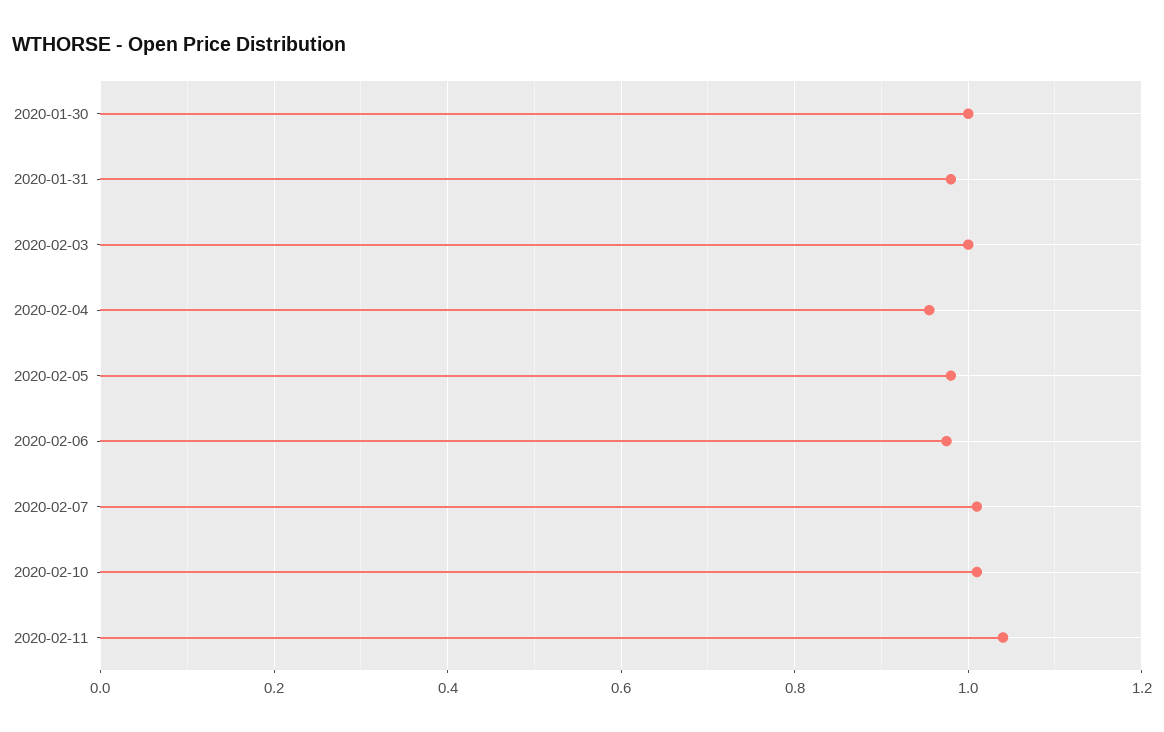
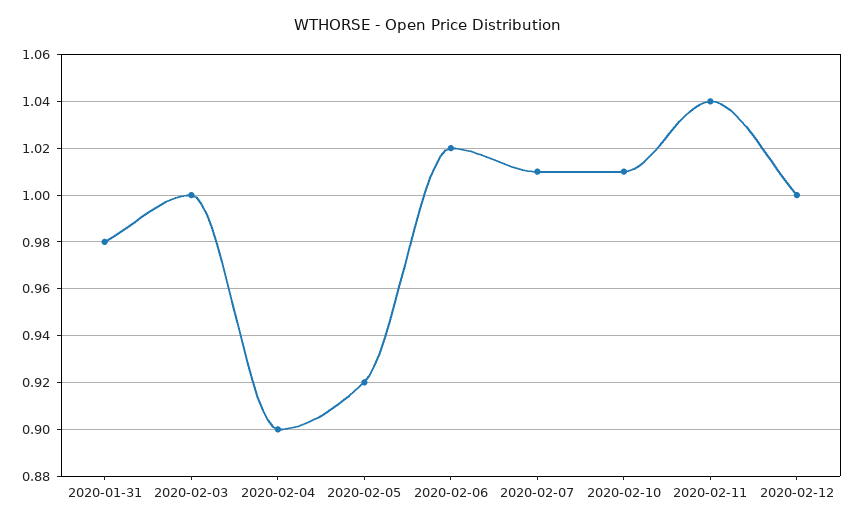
2020-01-30: 1 -> none
2020-02-04: 0.96 -> 0.9
2020-02-05: 0.98 -> 0.92
2020-02-06: 0.98 -> 1.02
2020-02-12: none -> 1

